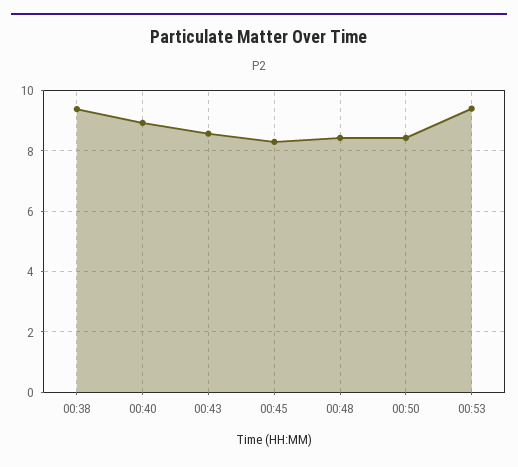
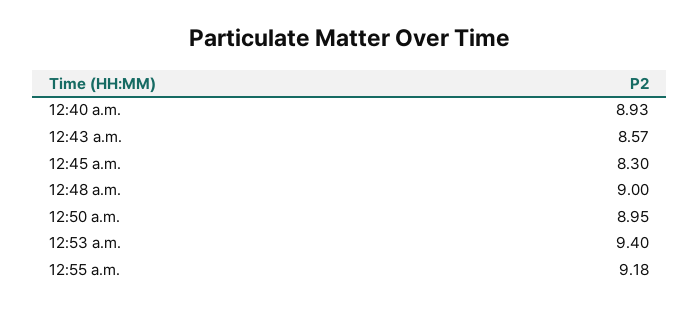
00:38: 9.4 -> none
00:48: 8.4 -> 9
00:50: 8.4 -> 8.95
12:55 a.m.: none -> 9.18

